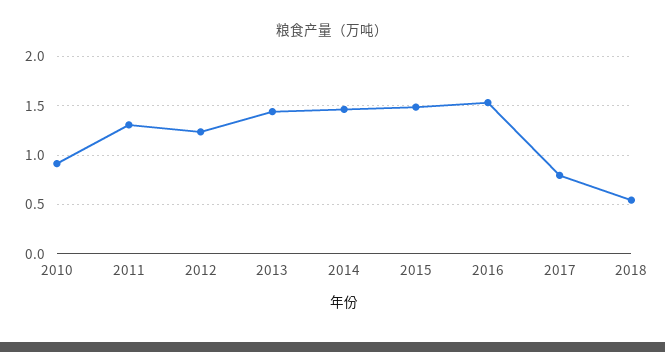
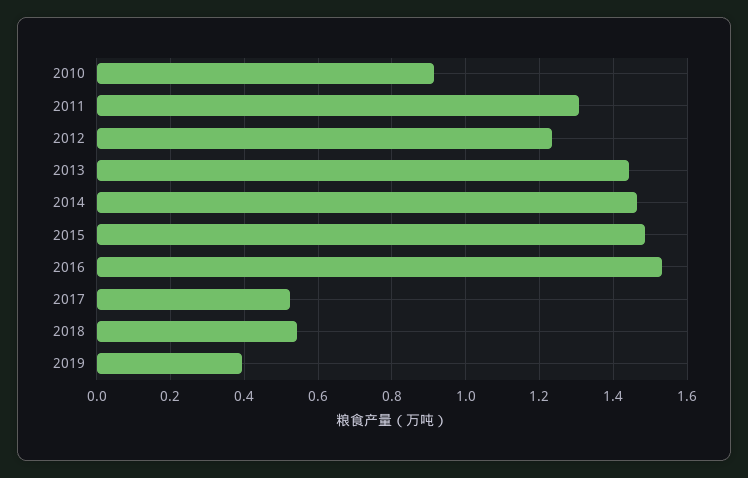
2017: 0.8 -> 0.52
2019: none -> 0.4

